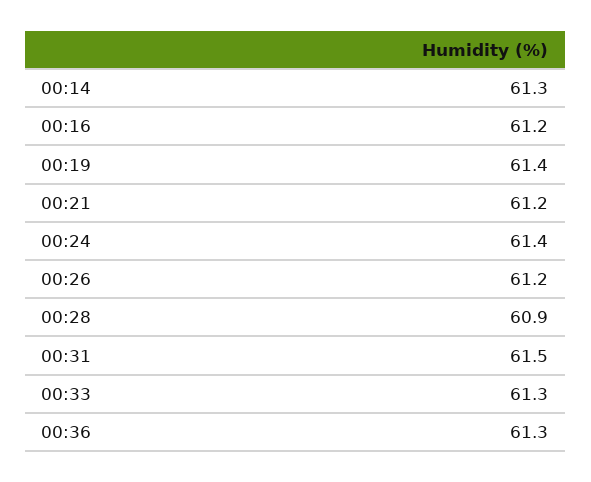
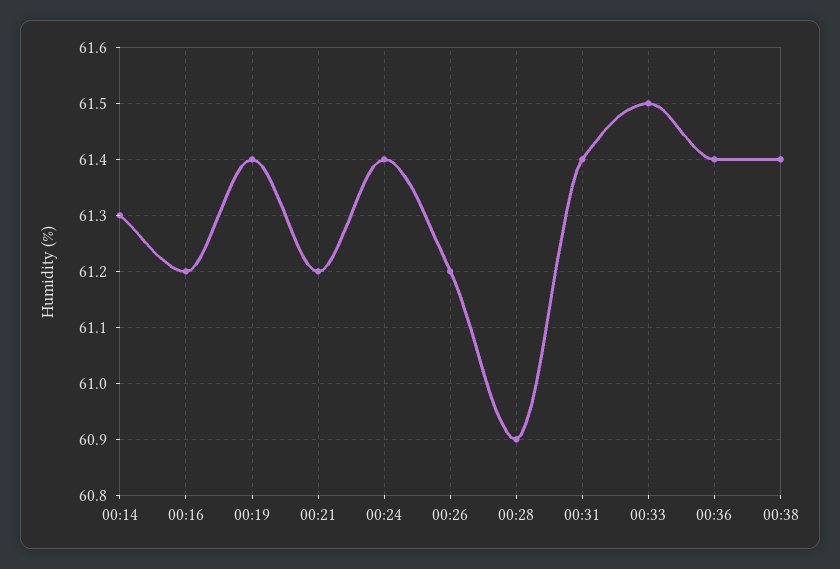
00:31: 61.5 -> 61.4
00:33: 61.3 -> 61.5
00:36: 61.3 -> 61.4
00:38: none -> 61.4

